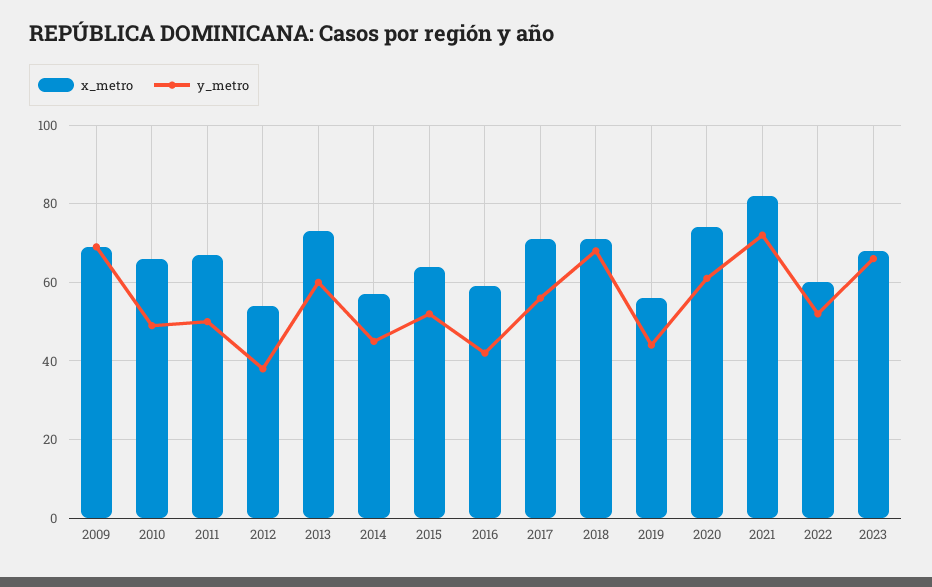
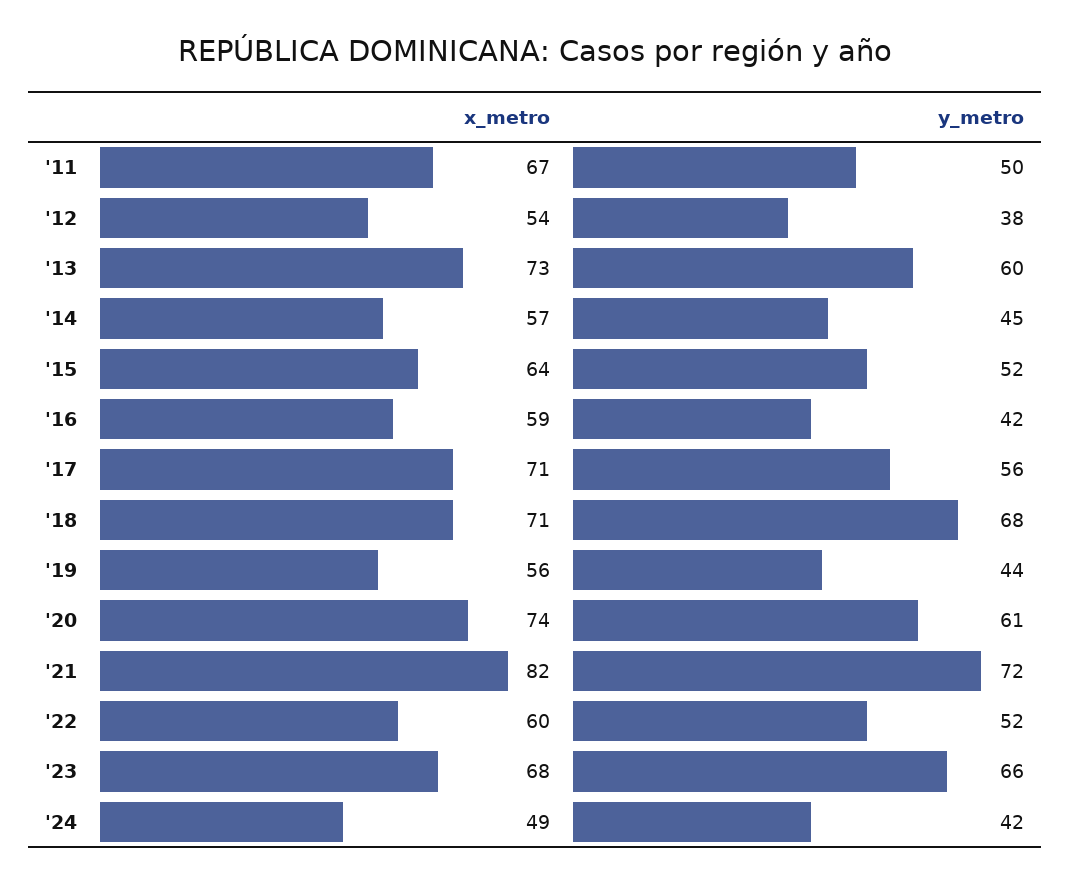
x_metro, 2009: 70 -> none
y_metro, 2009: 70 -> none
x_metro, 2010: 65 -> none
y_metro, 2010: 50 -> none
x_metro, '24: none -> 49
y_metro, '24: none -> 42

